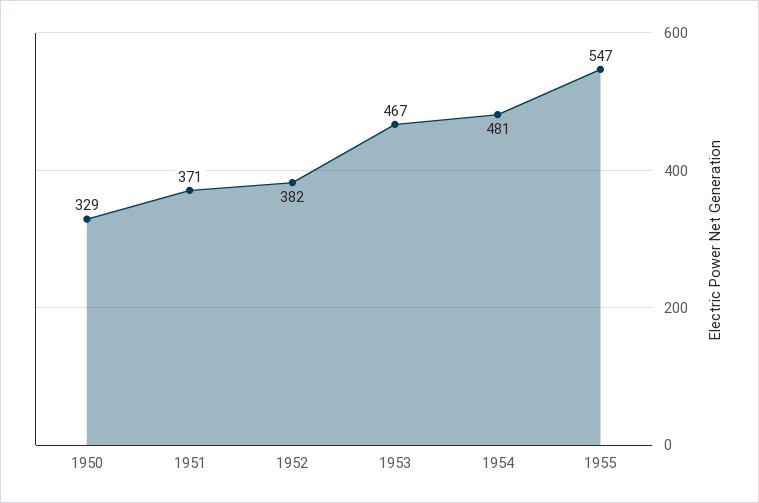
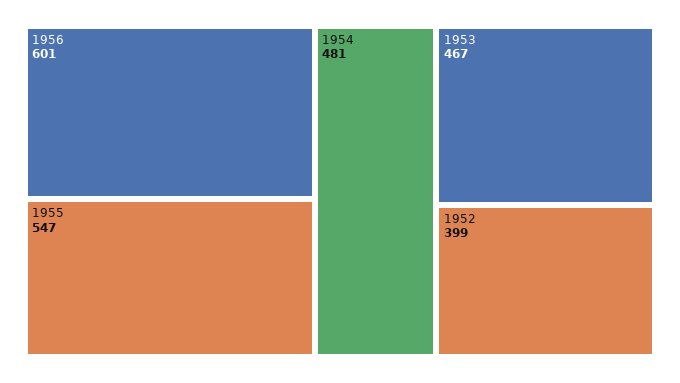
1950: 329 -> none
1951: 371 -> none
1952: 382 -> 399
1956: none -> 601

